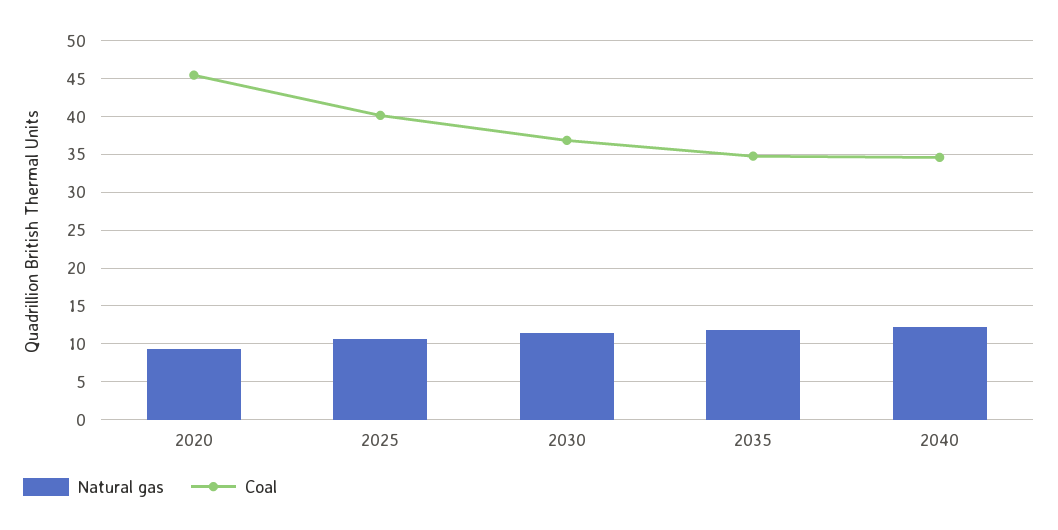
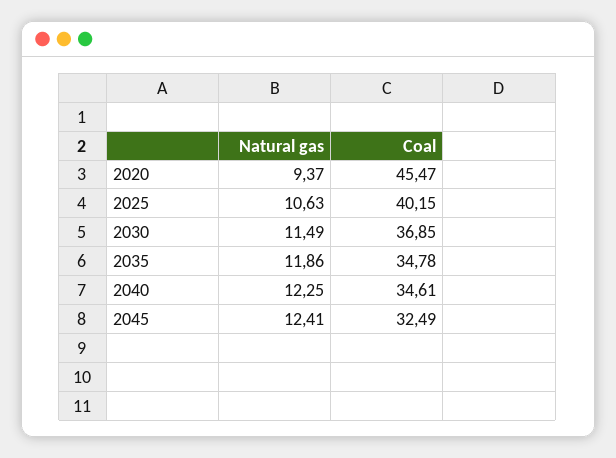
Natural gas, 2045: none -> 12.41
Coal, 2045: none -> 32.49

